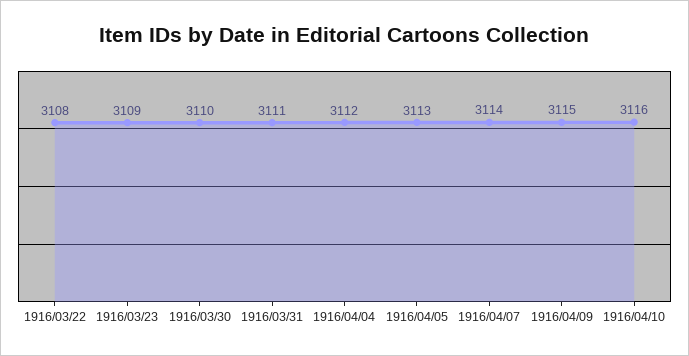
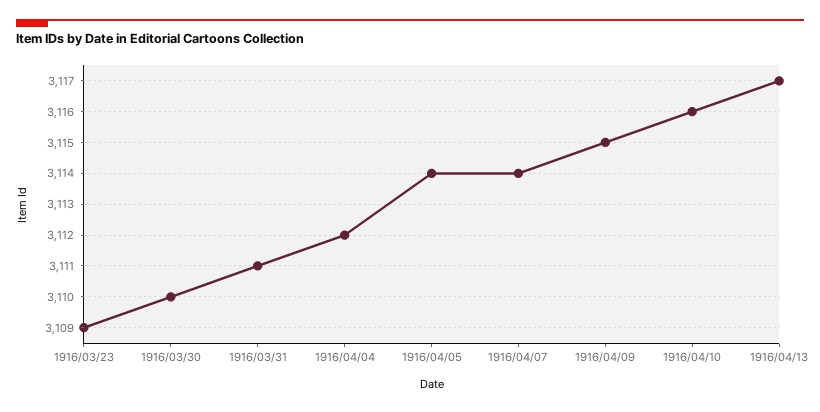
1916/03/22: 3108 -> none
1916/04/05: 3113 -> 3114
1916/04/13: none -> 3117

